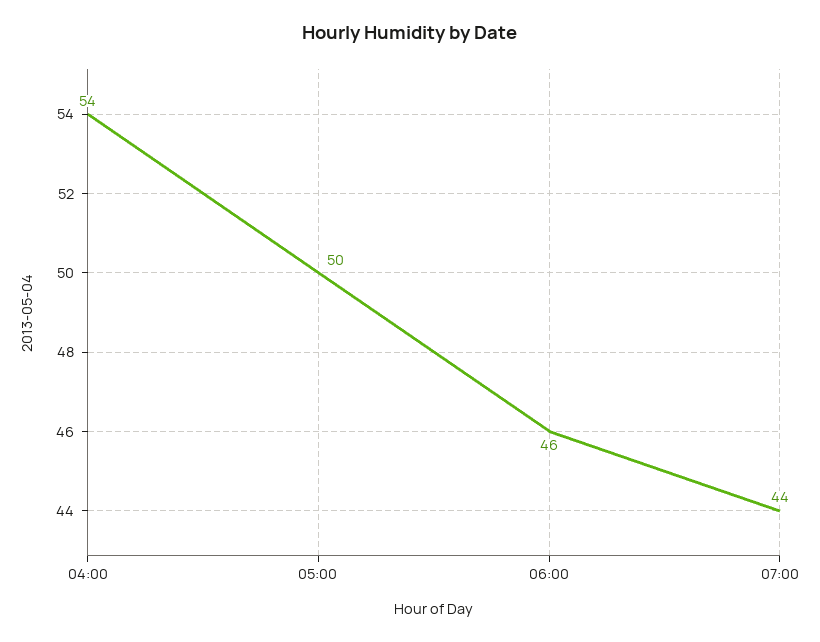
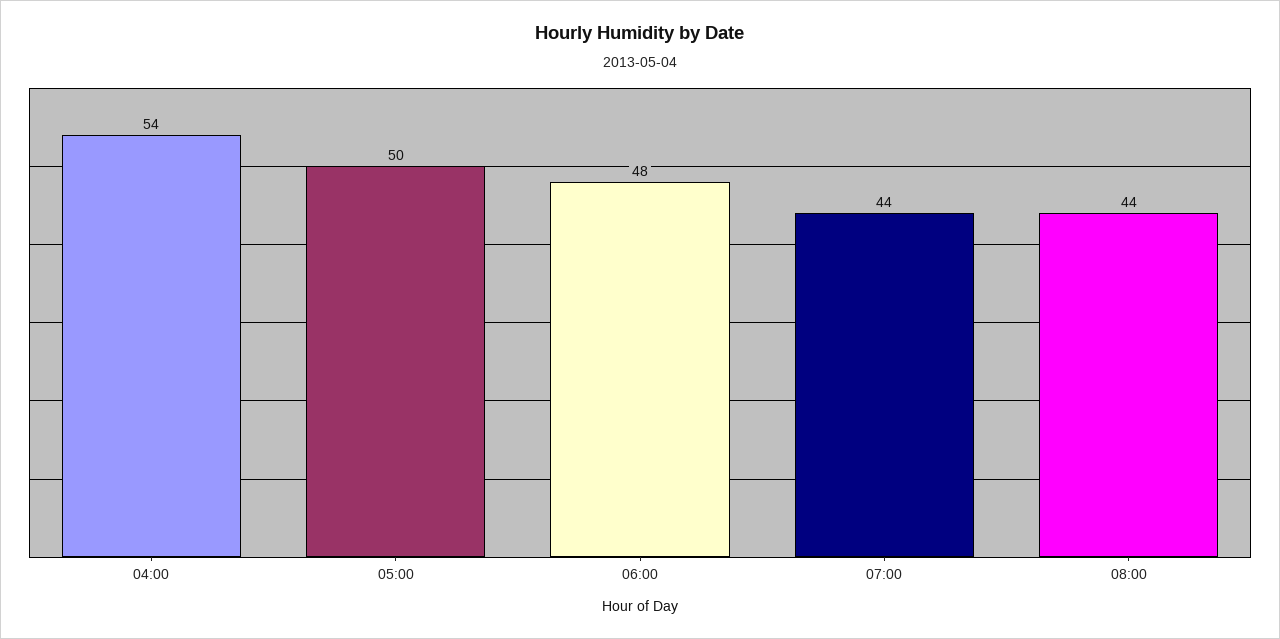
06:00: 46 -> 48
08:00: none -> 44

